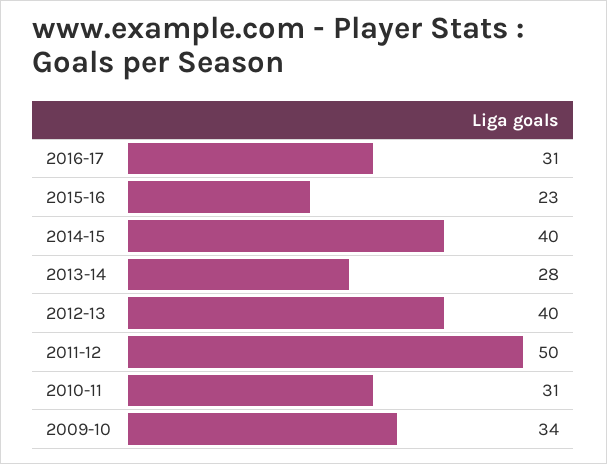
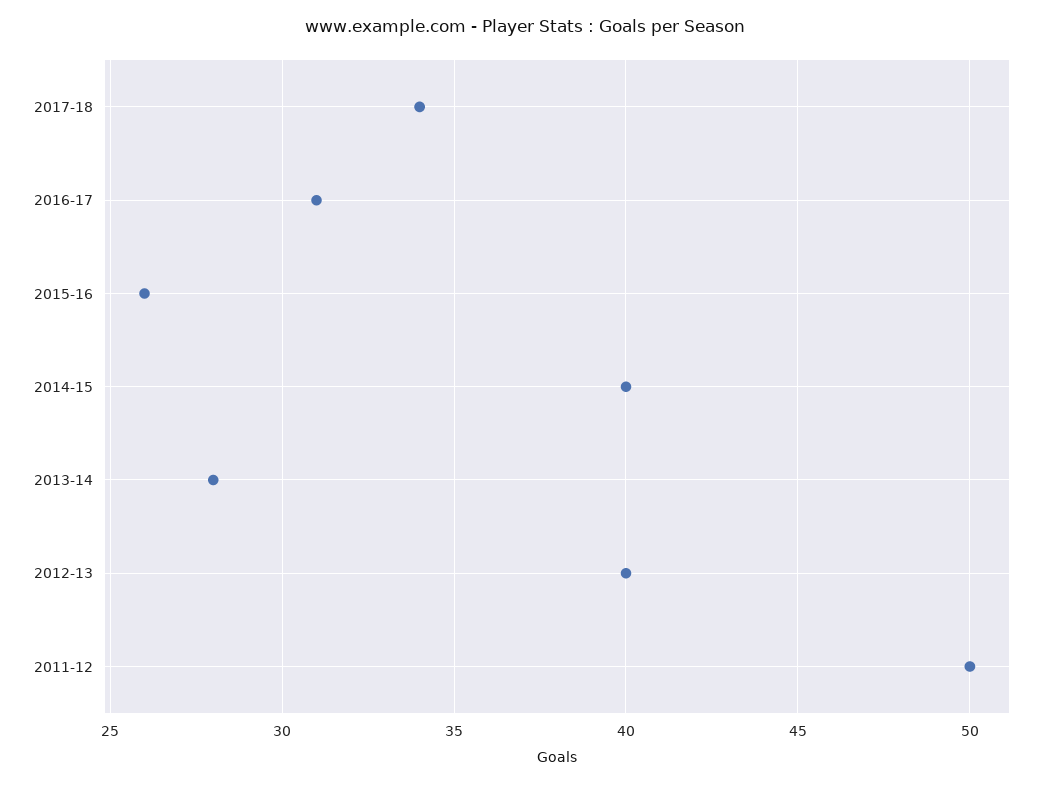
2015-16: 23 -> 26
2010-11: 31 -> none
2009-10: 34 -> none
2017-18: none -> 34

